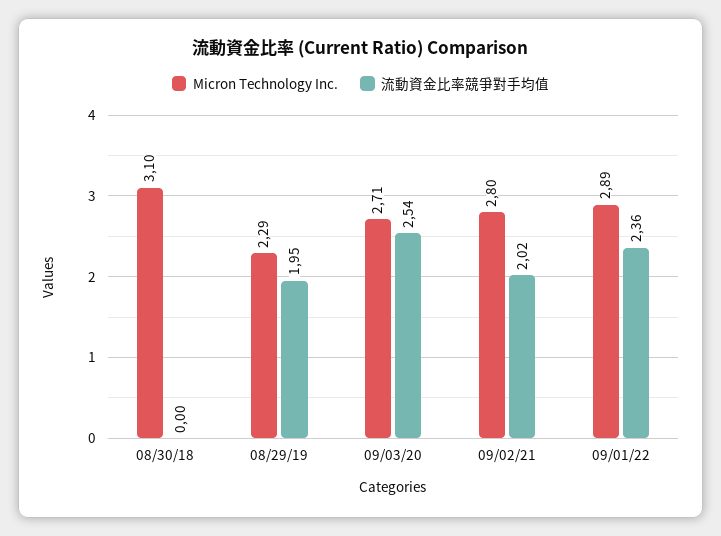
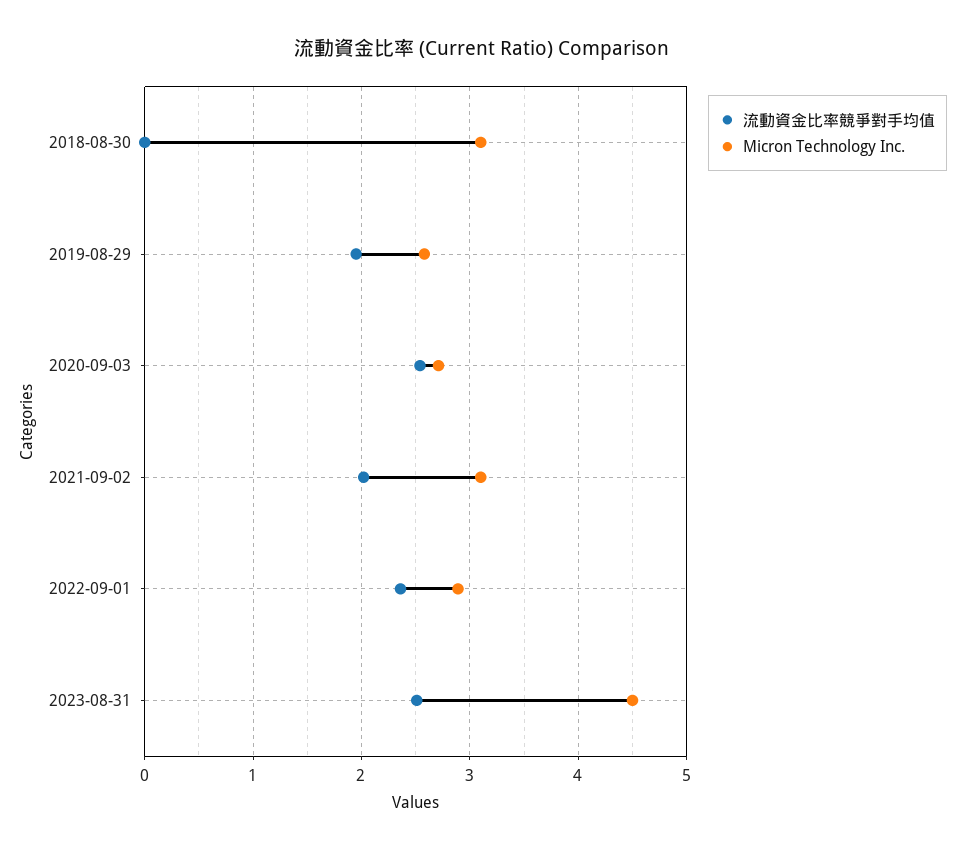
Micron Technology Inc., 08/29/19: 2.29 -> 2.6
Micron Technology Inc., 09/02/21: 2.8 -> 3.1
流動資金比率競爭對手均值, 2023-08-31: none -> 2.5
Micron Technology Inc., 2023-08-31: none -> 4.5

